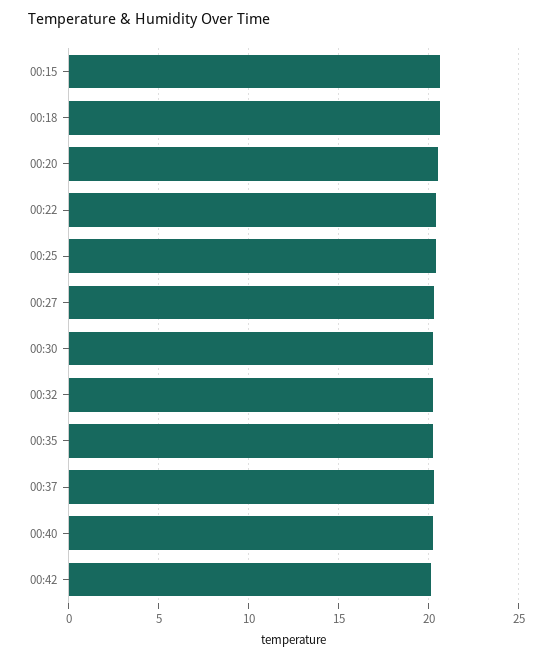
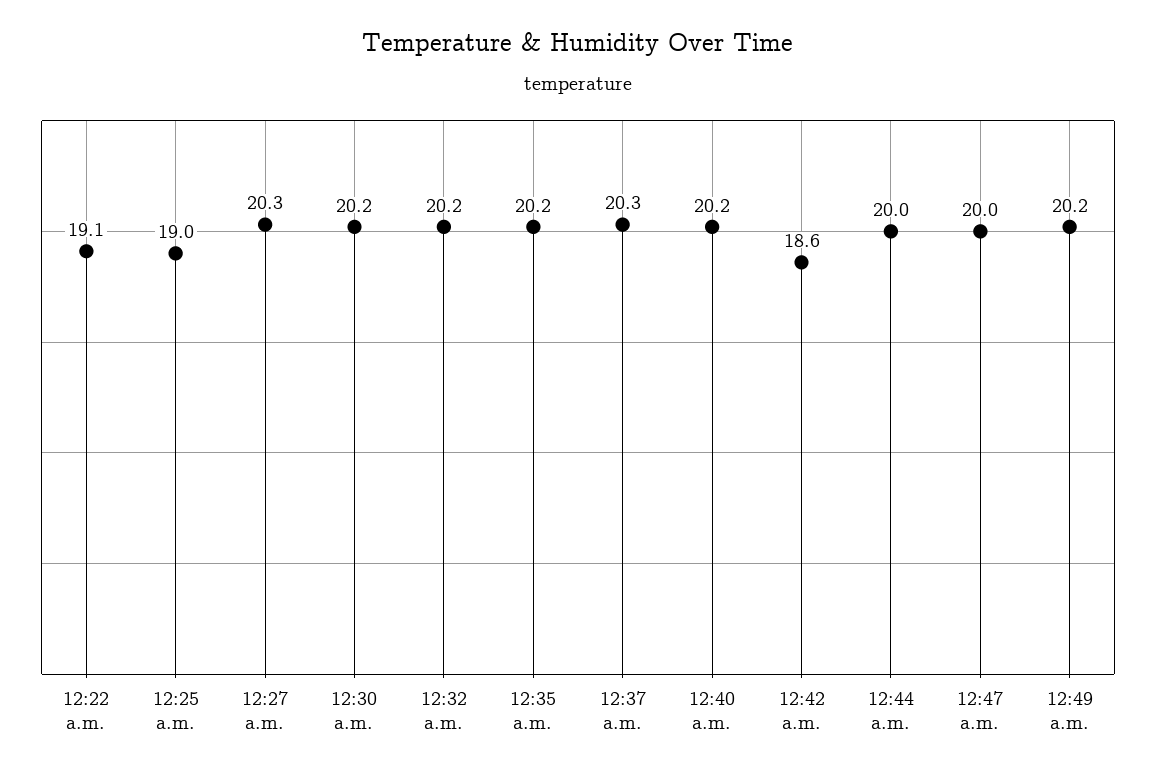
00:15: 20.5 -> none
00:18: 20.5 -> none
00:20: 20.5 -> none
00:22: 20.5 -> 19.1
00:25: 20.5 -> 19
00:42: 20 -> 18.6
12:44 a.m.: none -> 20
12:47 a.m.: none -> 20
12:49 a.m.: none -> 20.2

